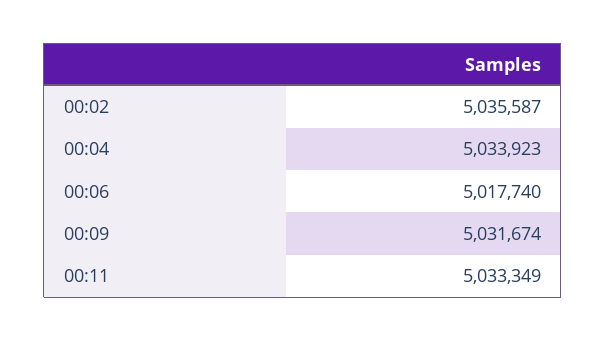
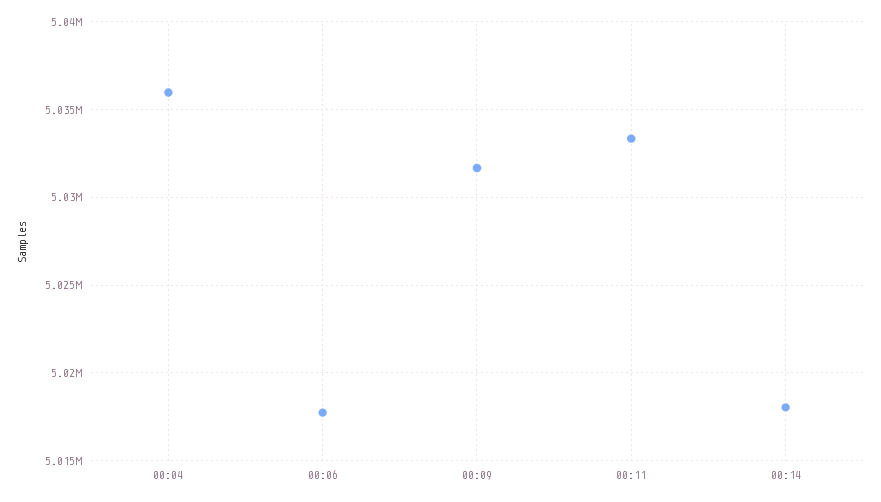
00:02: 5035587 -> none
00:04: 5033923 -> 5036000
00:14: none -> 5018000

